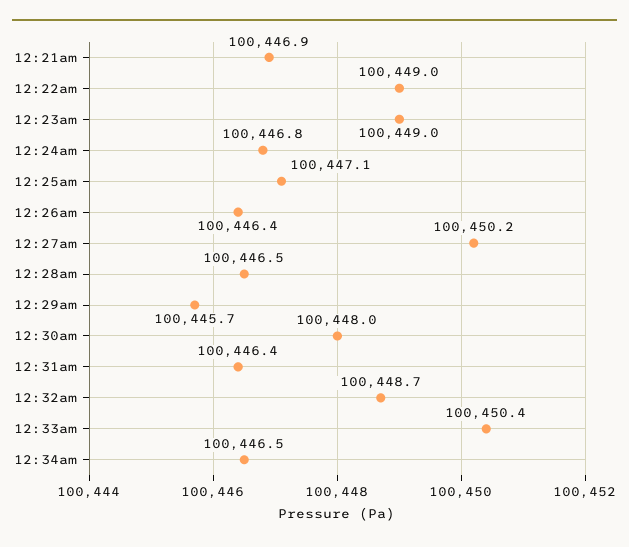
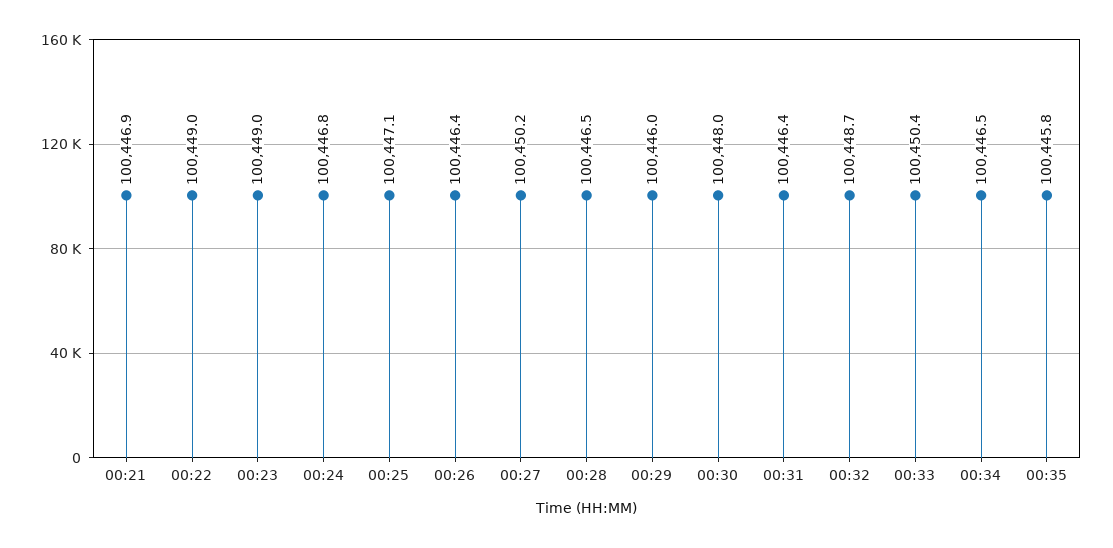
12:29am: 100445.7 -> 100446
00:35: none -> 100445.8

